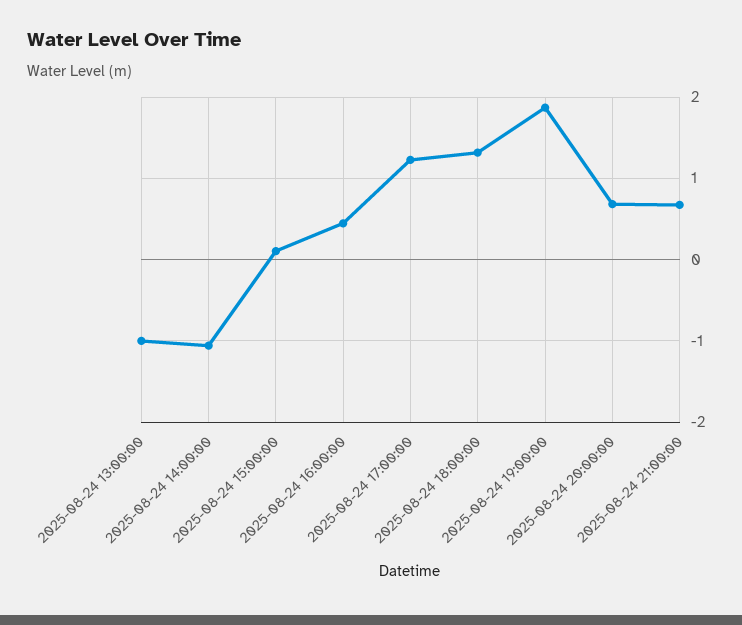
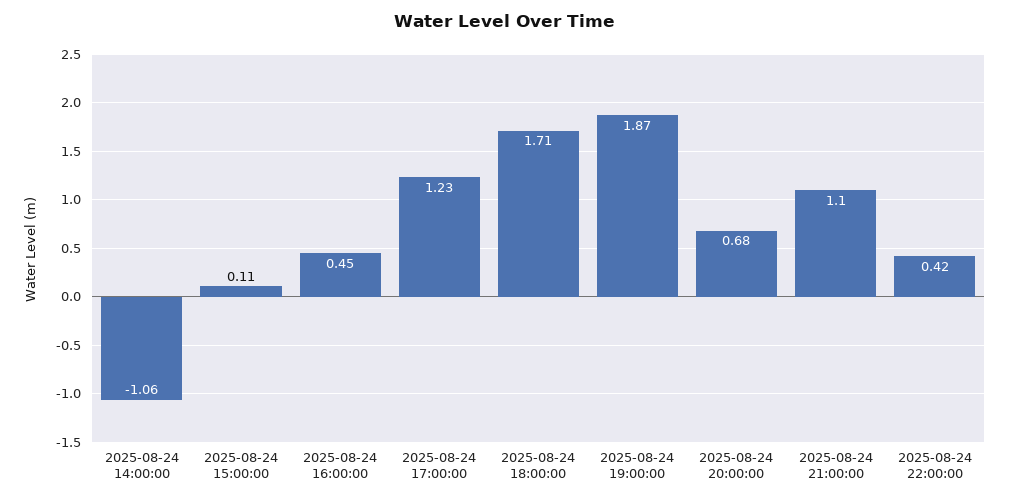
2025-08-24 13:00:00: -1 -> none
2025-08-24 18:00:00: 1.3 -> 1.71
2025-08-24 21:00:00: 0.7 -> 1.1
2025-08-24 22:00:00: none -> 0.42

